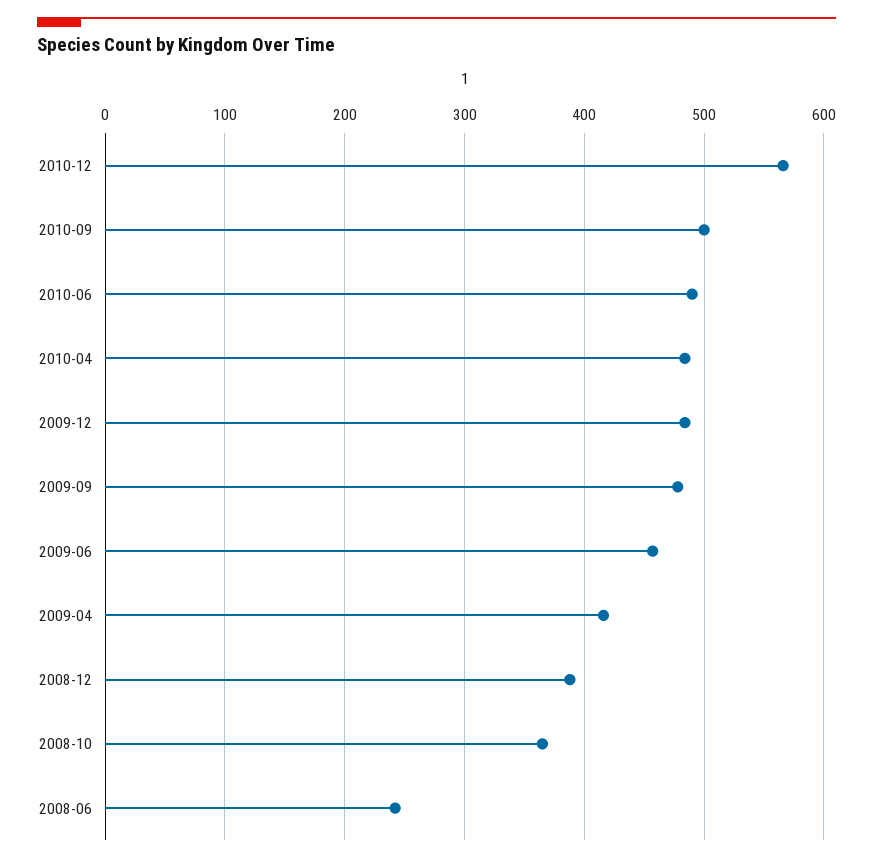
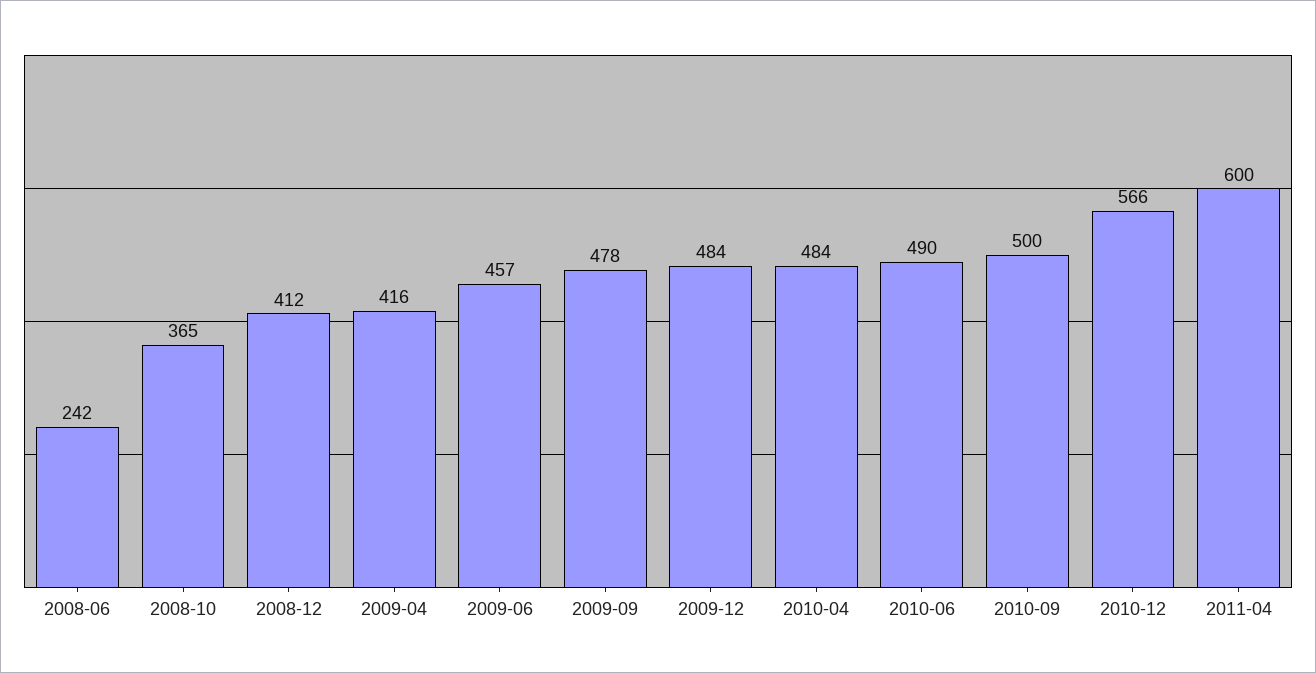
2008-12: 390 -> 412
2011-04: none -> 600

